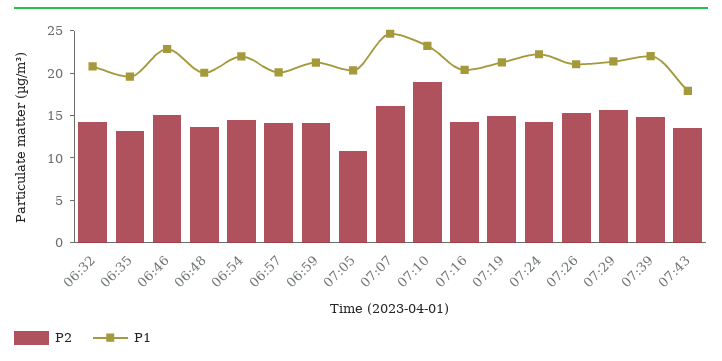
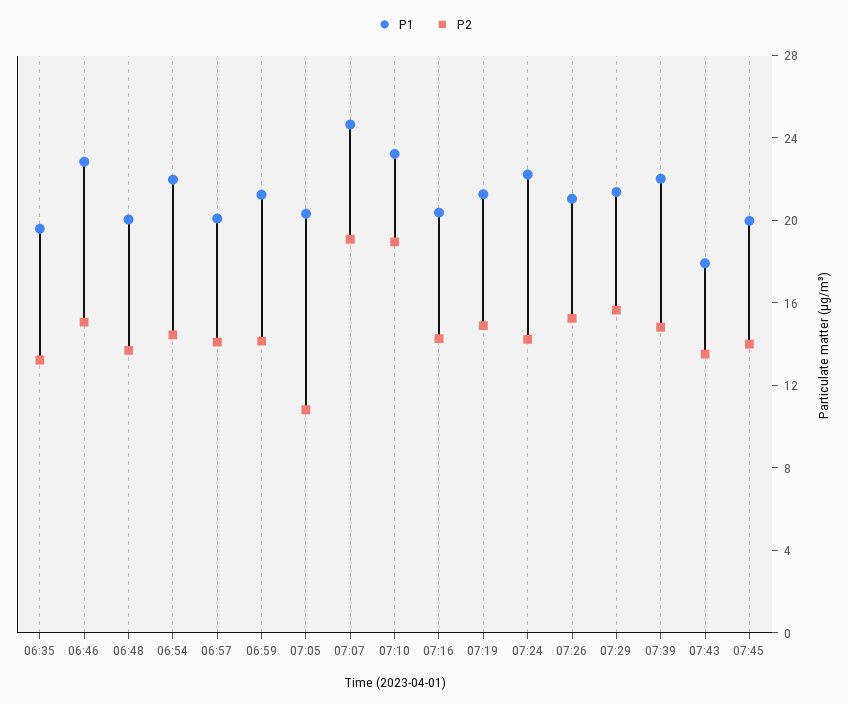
P2, 06:32: 14 -> none
P1, 06:32: 21 -> none
P2, 07:07: 16 -> 19
P1, 07:45: none -> 20
P2, 07:45: none -> 14

